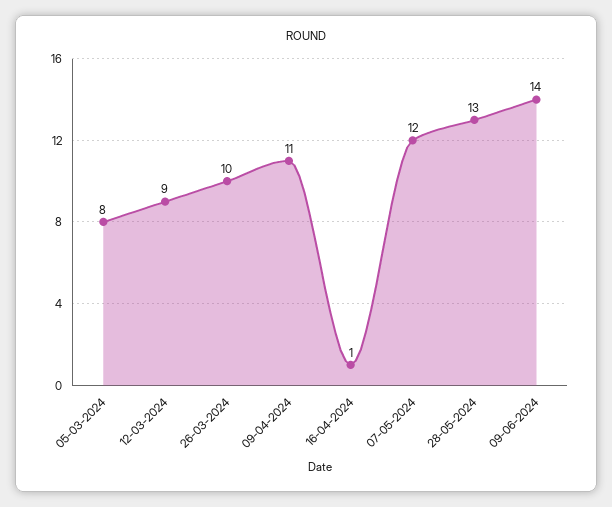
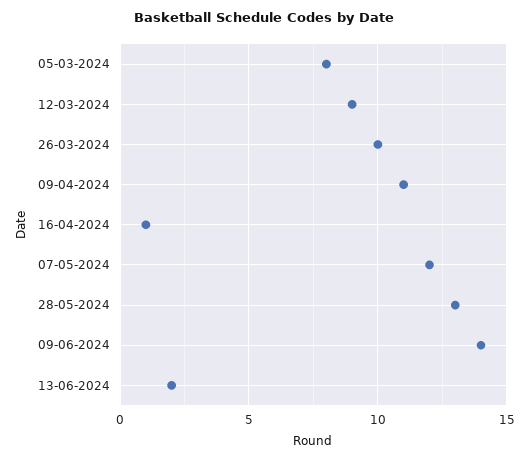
13-06-2024: none -> 2

